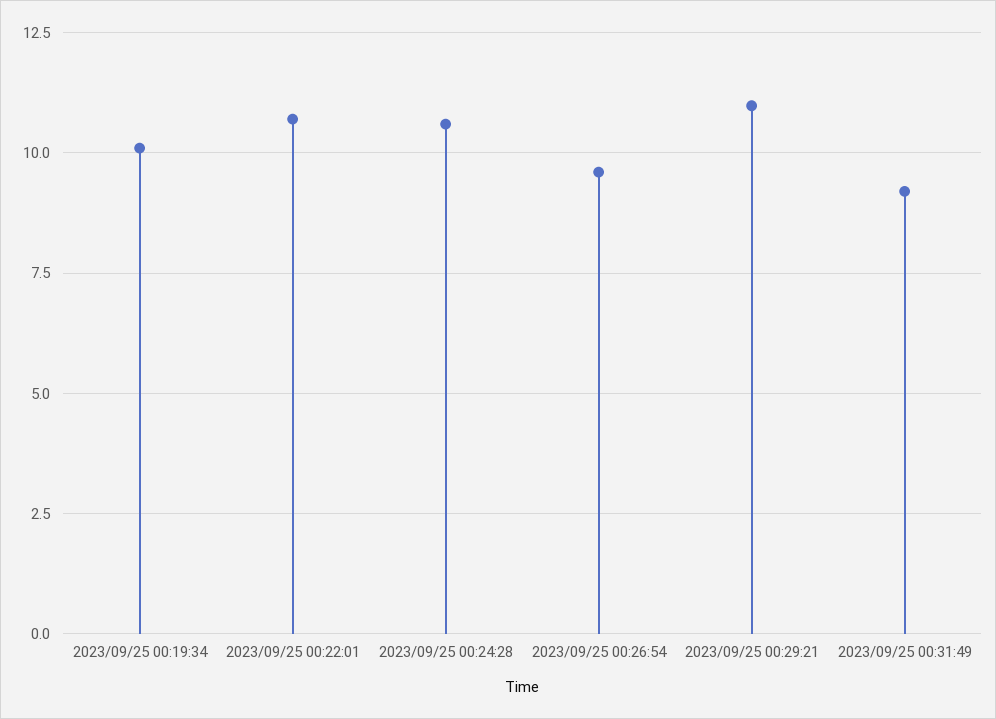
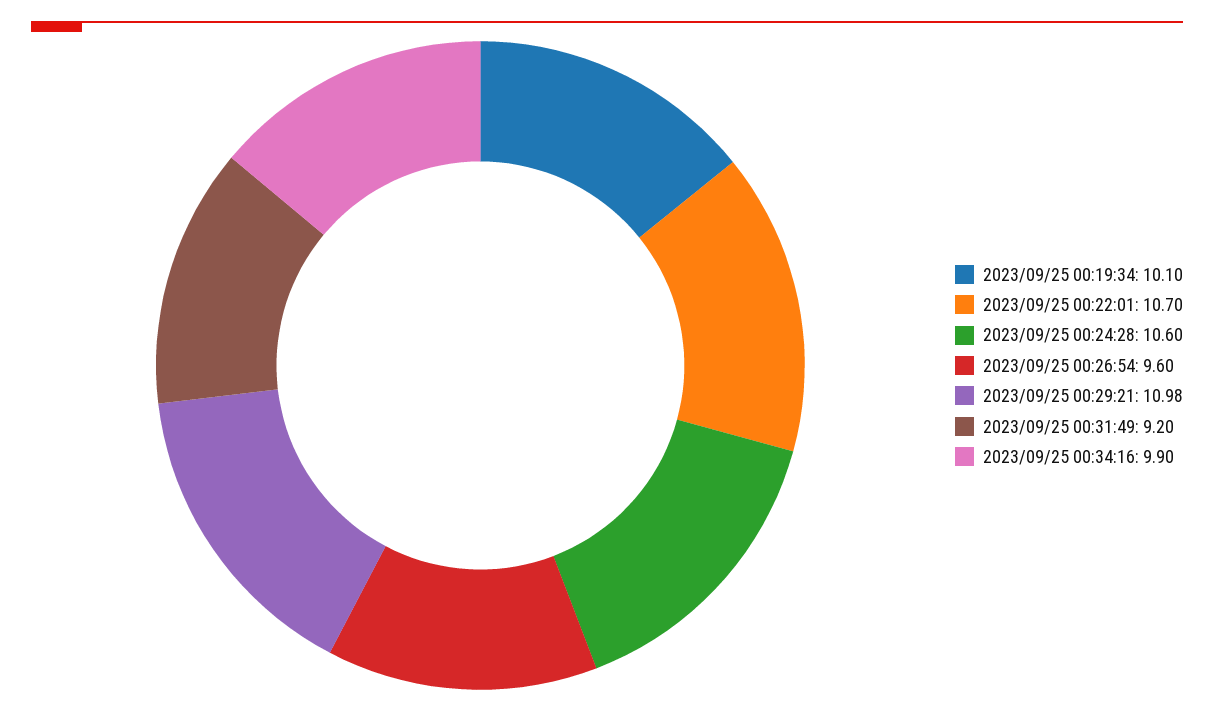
2023/09/25 00:34:16: none -> 9.9

